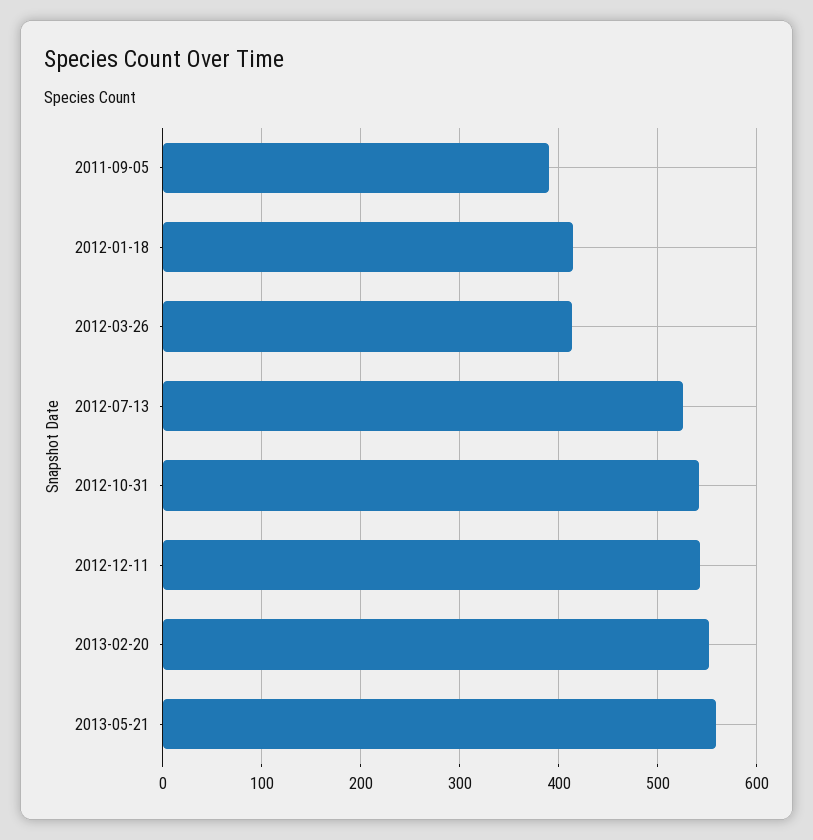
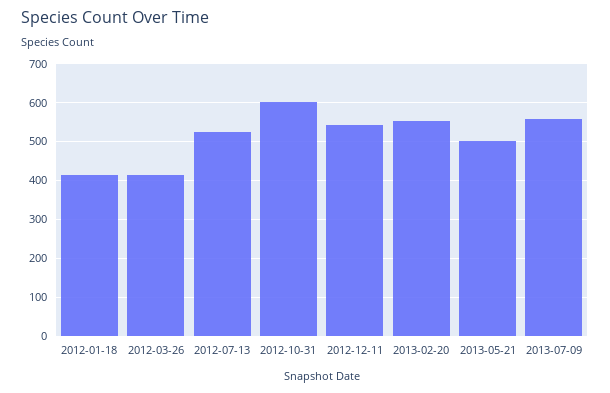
2011-09-05: 390 -> none
2012-10-31: 540 -> 600
2013-05-21: 560 -> 500
2013-07-09: none -> 560

